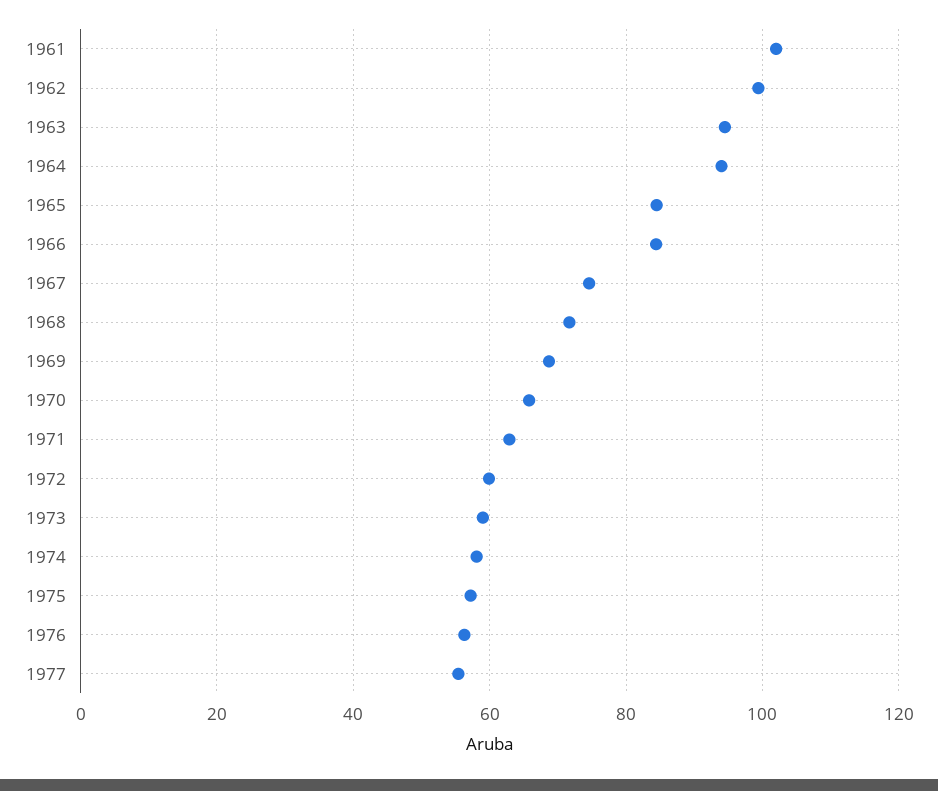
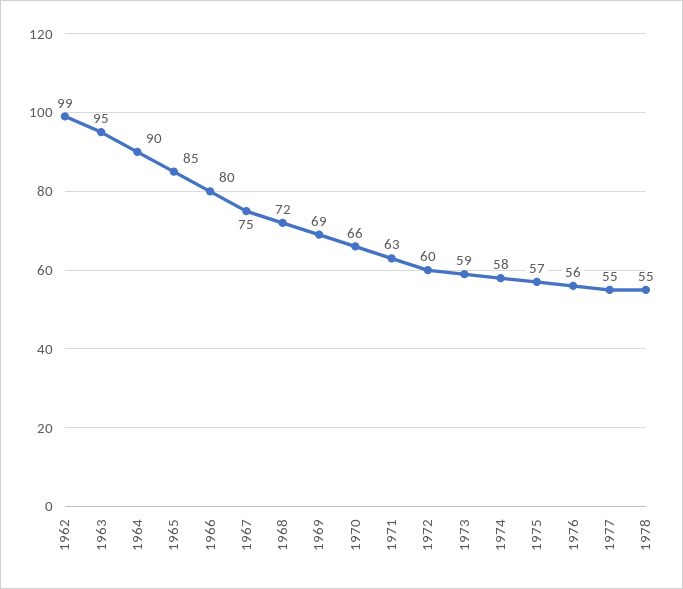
1961: 102 -> none
1964: 94 -> 90
1966: 84 -> 80
1978: none -> 55

